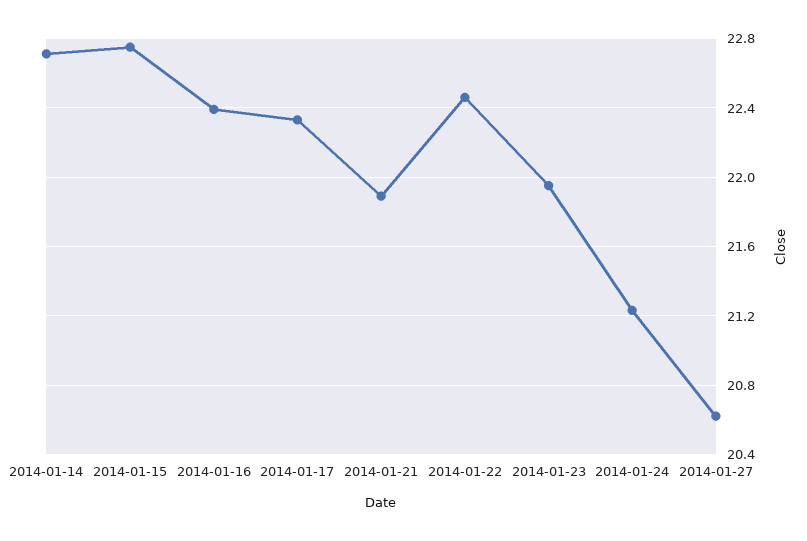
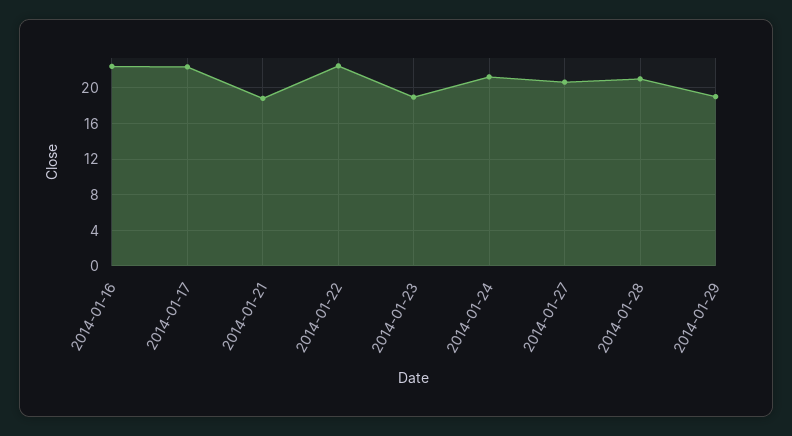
2014-01-14: 22.7 -> none
2014-01-15: 22.75 -> none
2014-01-21: 21.9 -> 19
2014-01-23: 21.95 -> 19
2014-01-28: none -> 21
2014-01-29: none -> 19

